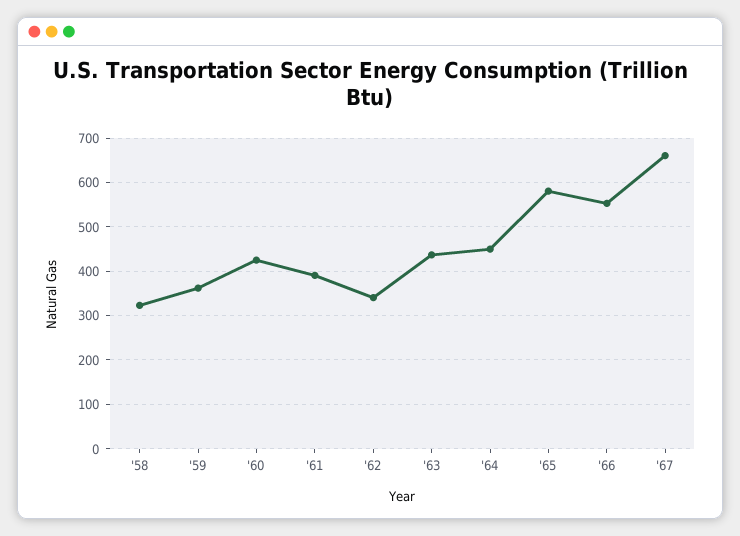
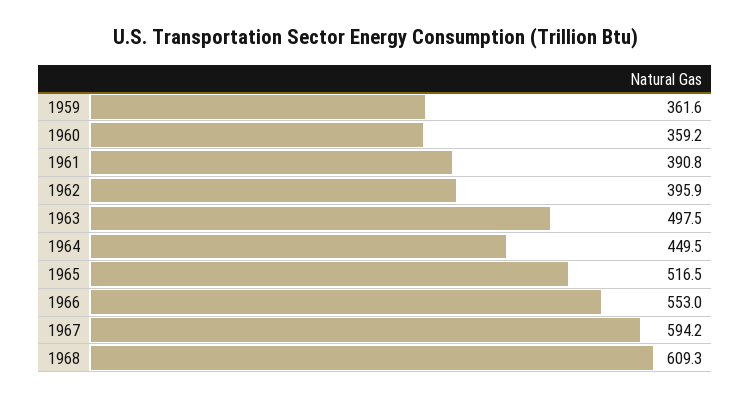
'58: 320 -> none
'60: 420 -> 359.2
'62: 340 -> 395.9
'63: 440 -> 497.5
'65: 580 -> 516.5
'67: 660 -> 594.2
1968: none -> 609.3

